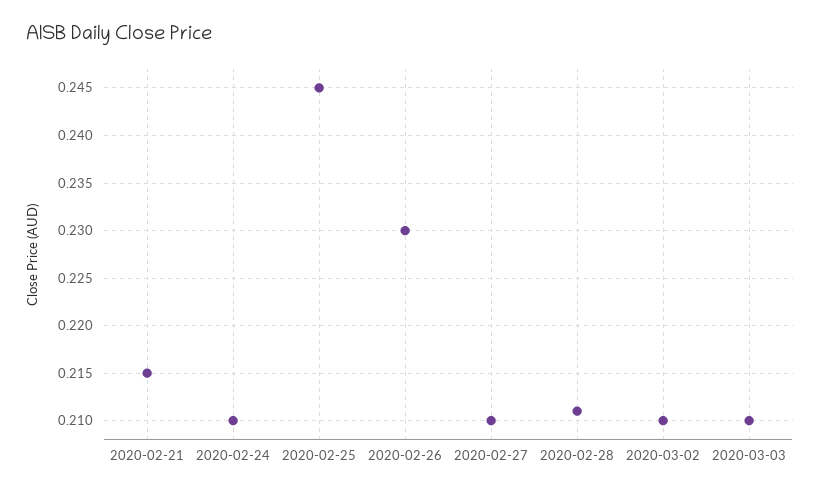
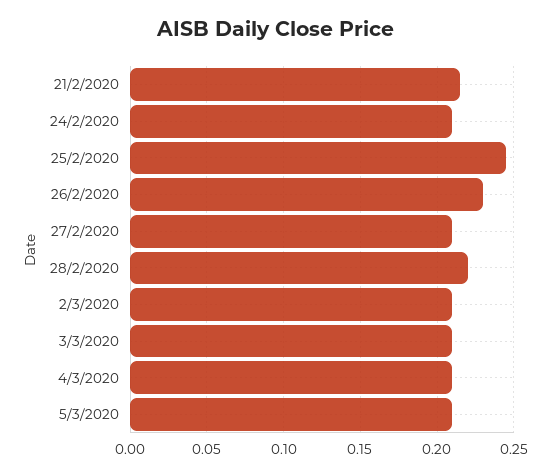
2020-02-28: 0.211 -> 0.22
4/3/2020: none -> 0.21
5/3/2020: none -> 0.21

